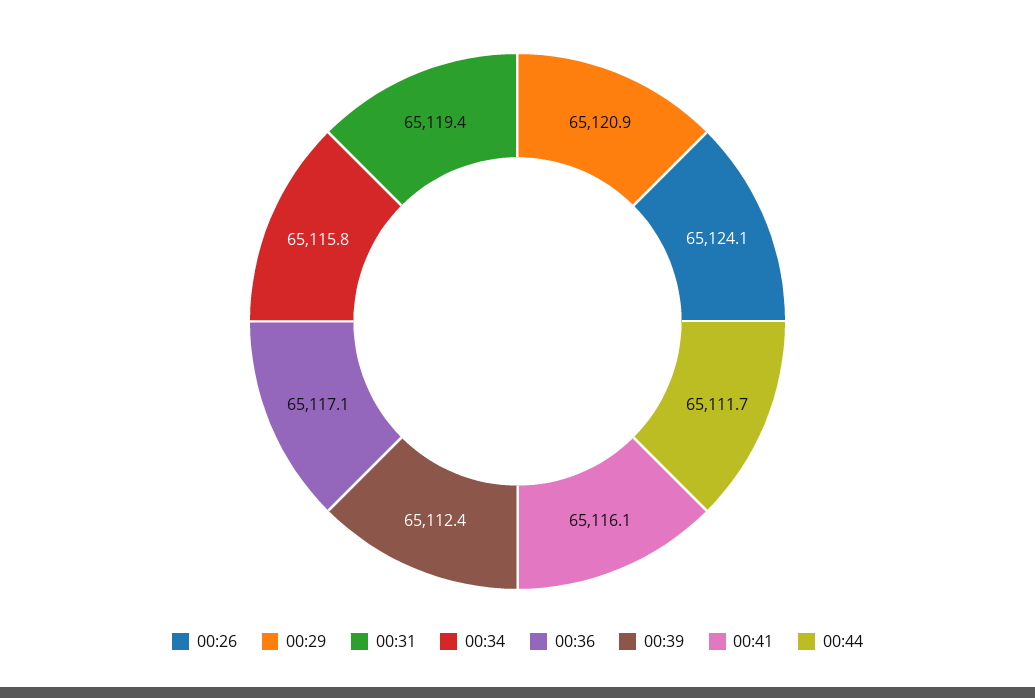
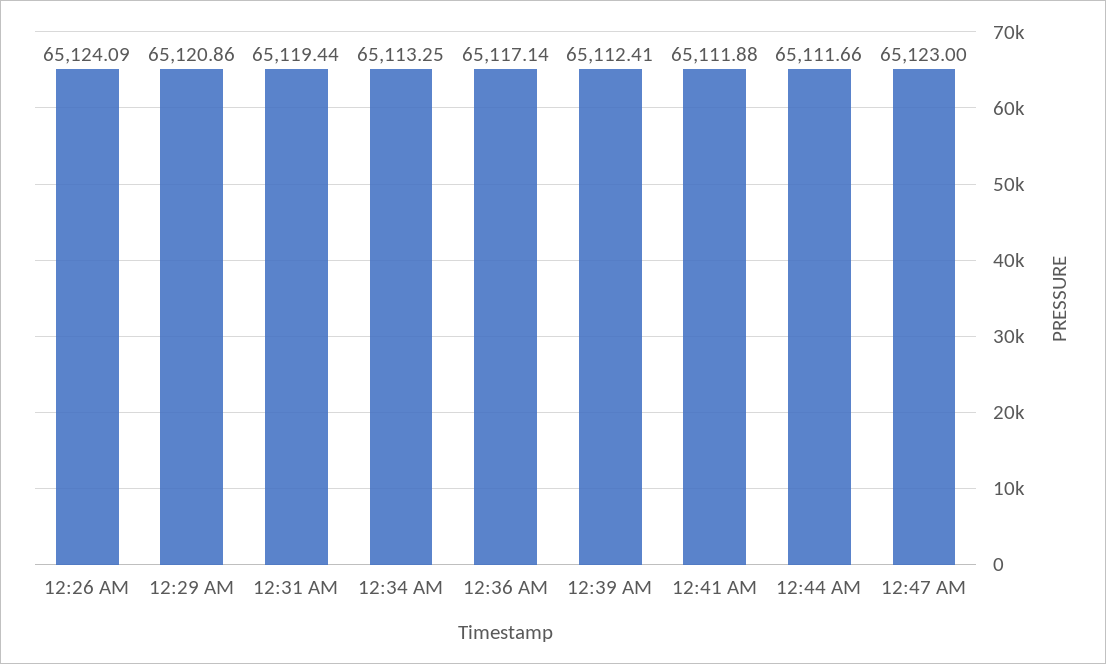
00:34: 65115.8 -> 65113.25
00:41: 65116.1 -> 65111.88
12:47 AM: none -> 65123

